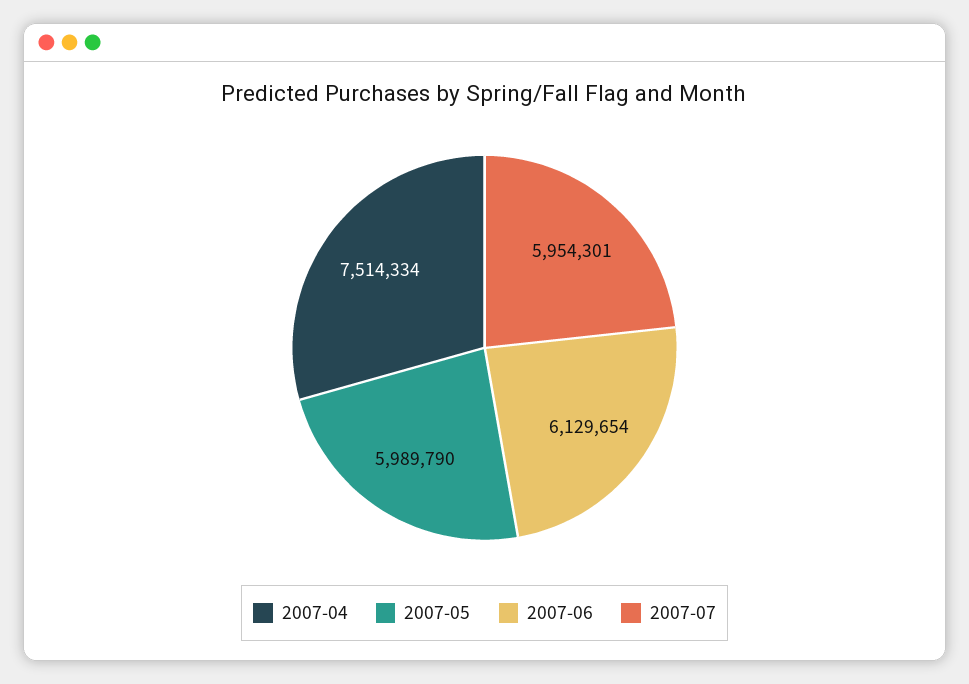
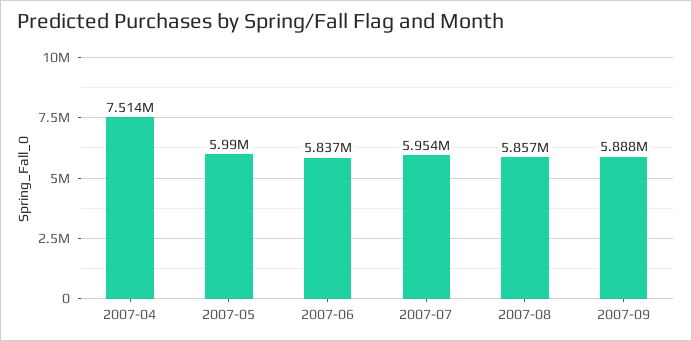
2007-06: 6129654 -> 5837000
2007-08: none -> 5857000
2007-09: none -> 5888000

